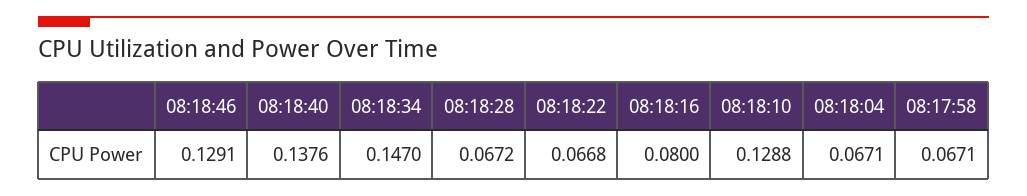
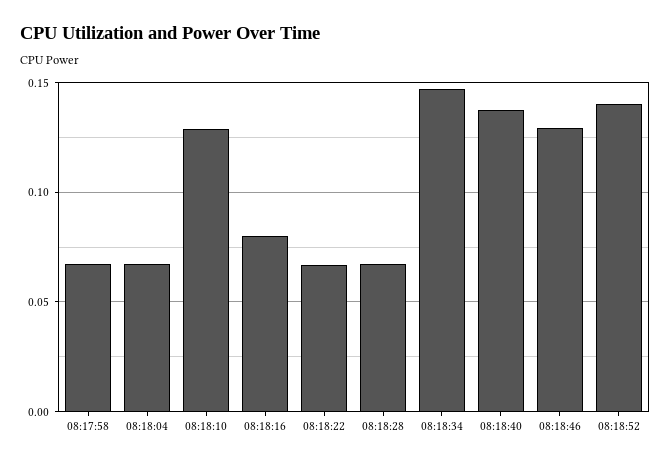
08:18:52: none -> 0.14

